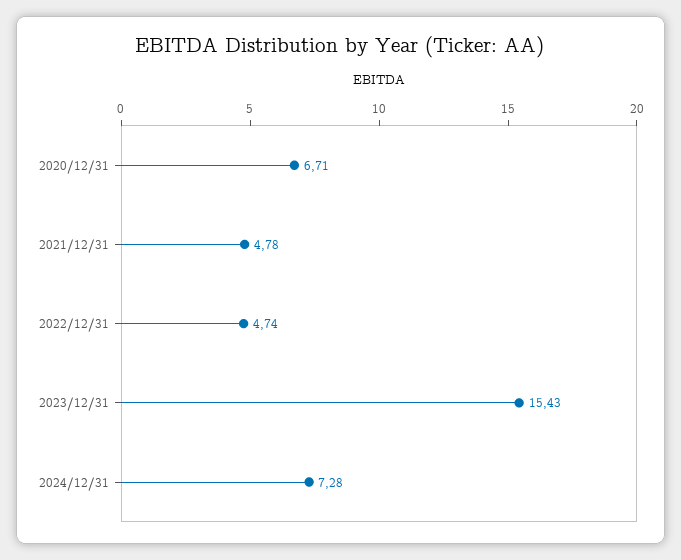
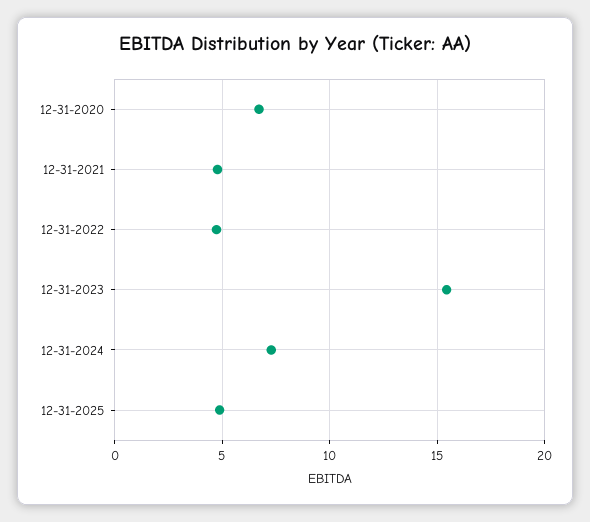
12-31-2025: none -> 5

